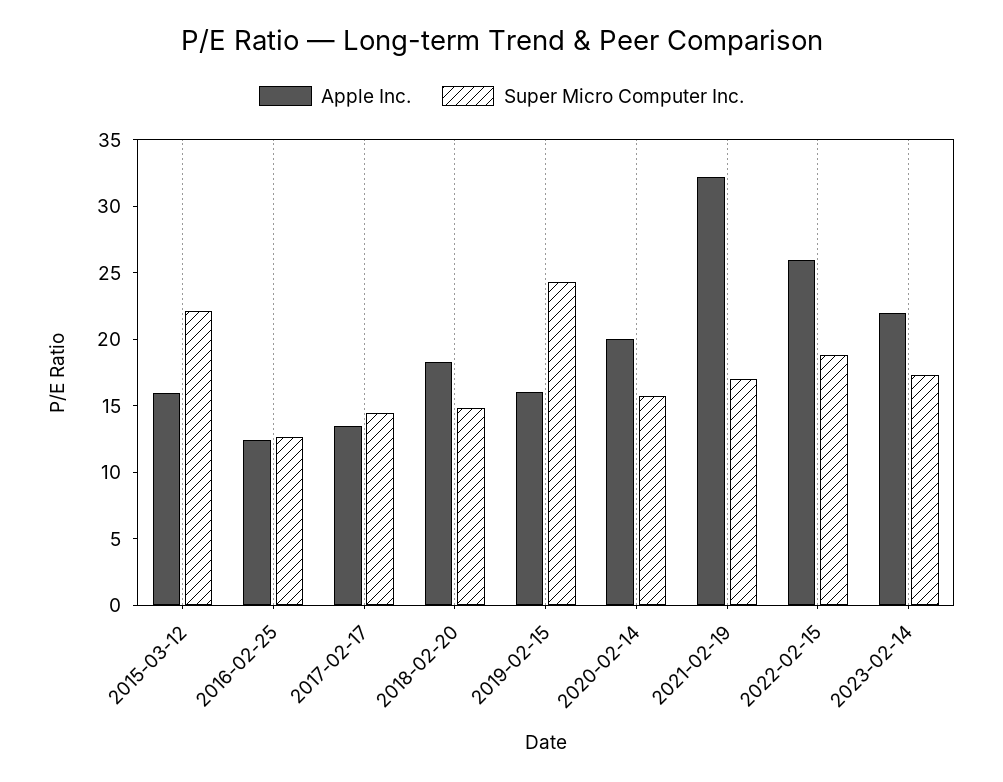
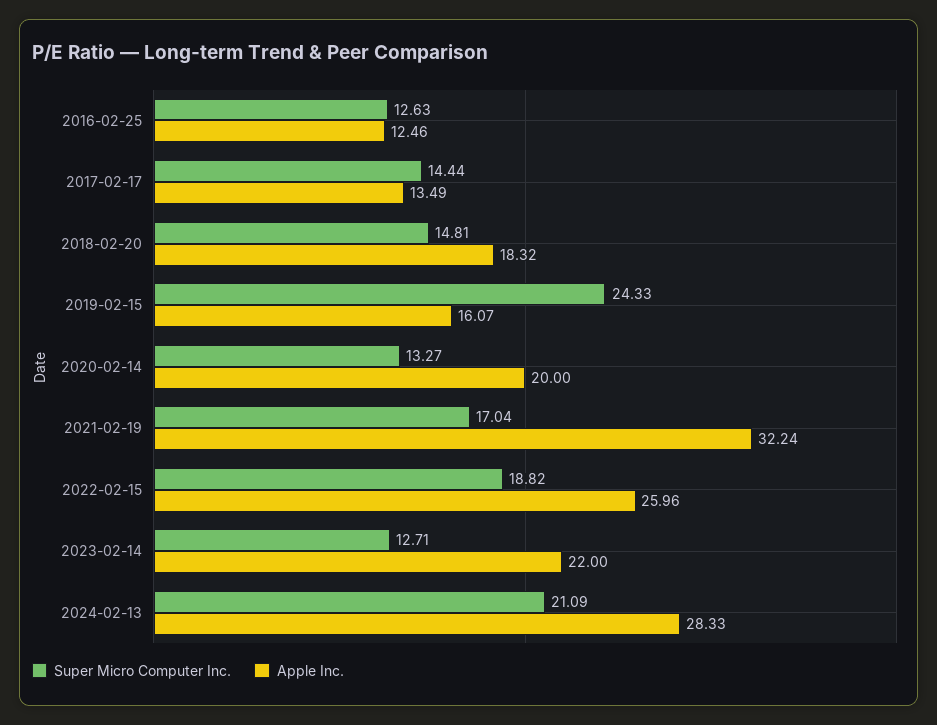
Apple Inc., 2015-03-12: 16 -> none
Super Micro Computer Inc., 2015-03-12: 22 -> none
Super Micro Computer Inc., 2020-02-14: 16 -> 13.27
Super Micro Computer Inc., 2023-02-14: 17 -> 12.71
Super Micro Computer Inc., 2024-02-13: none -> 21.09
Apple Inc., 2024-02-13: none -> 28.33

